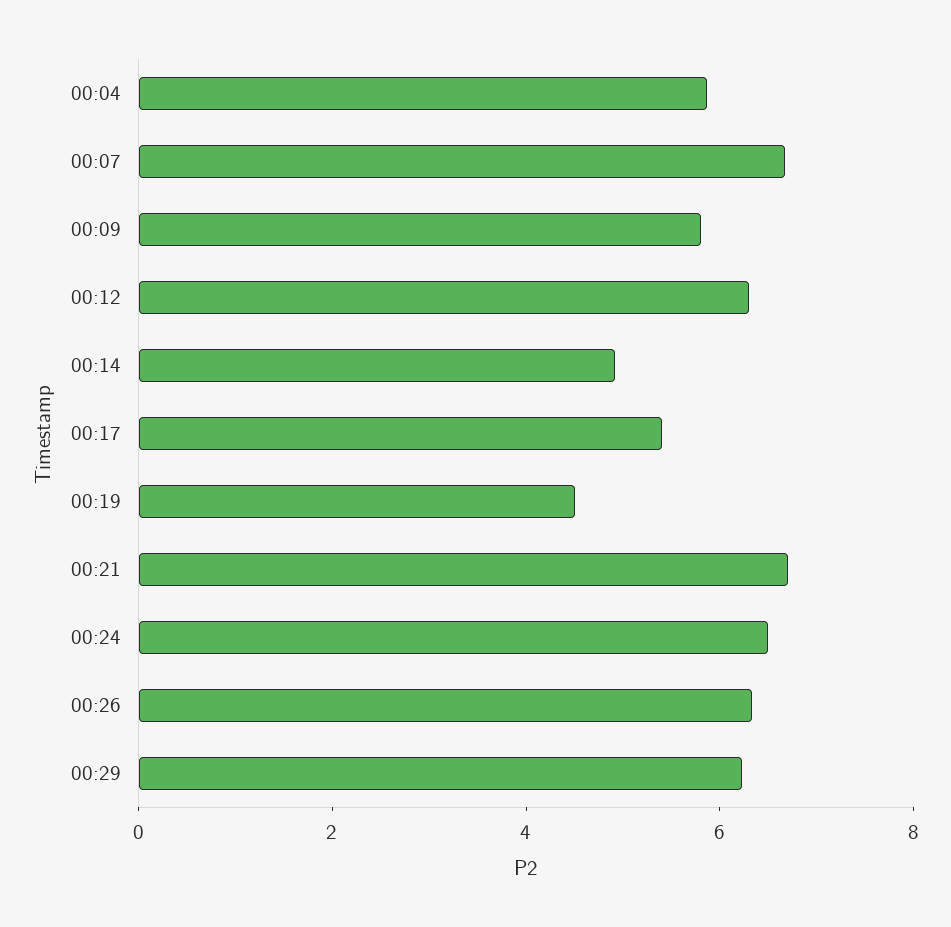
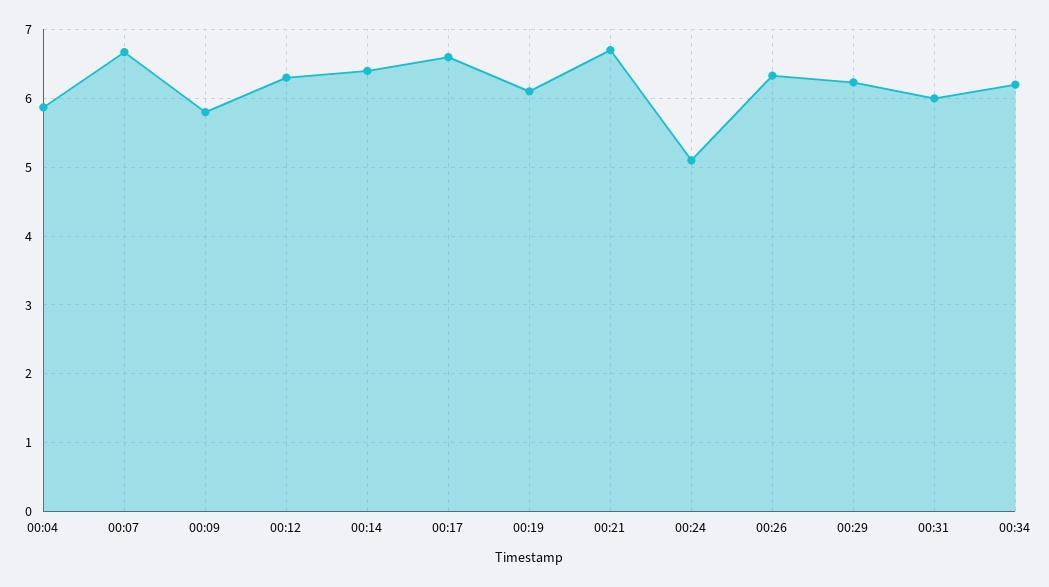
00:14: 5 -> 6.4
00:17: 5.5 -> 6.6
00:19: 4.5 -> 6.1
00:24: 6.5 -> 5.1
00:31: none -> 6
00:34: none -> 6.2

